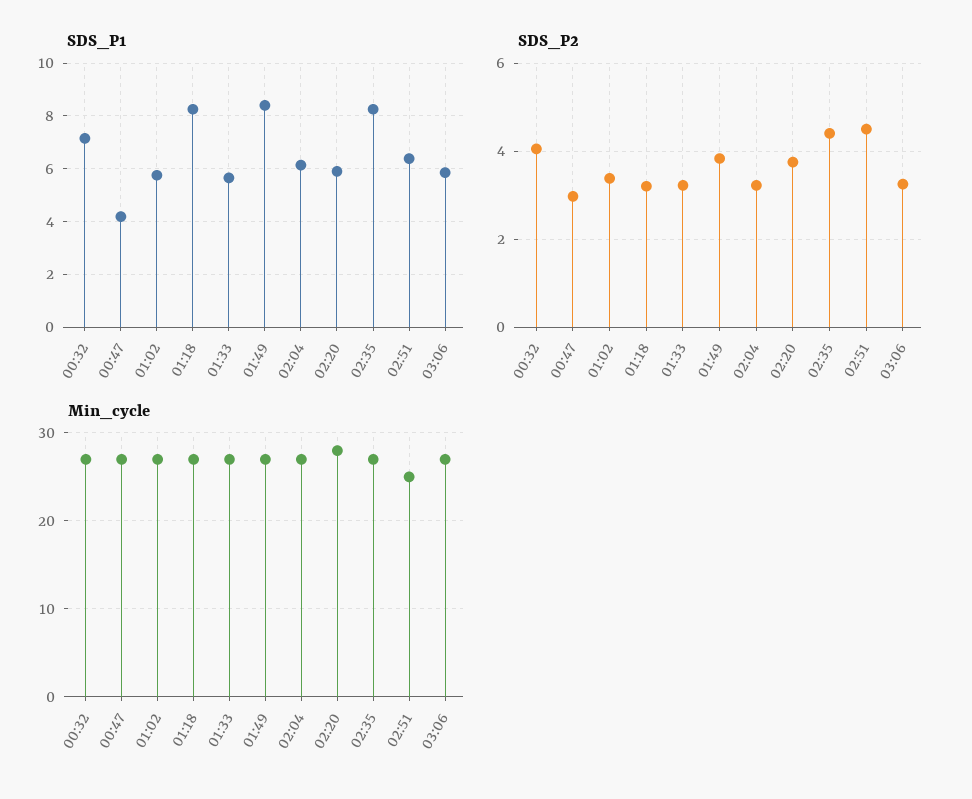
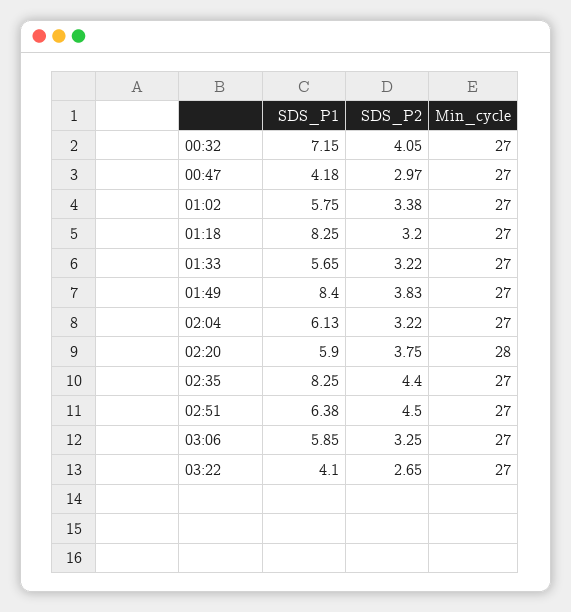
Min_cycle, 02:51: 25 -> 27
SDS_P1, 03:22: none -> 4.1
SDS_P2, 03:22: none -> 2.65
Min_cycle, 03:22: none -> 27

